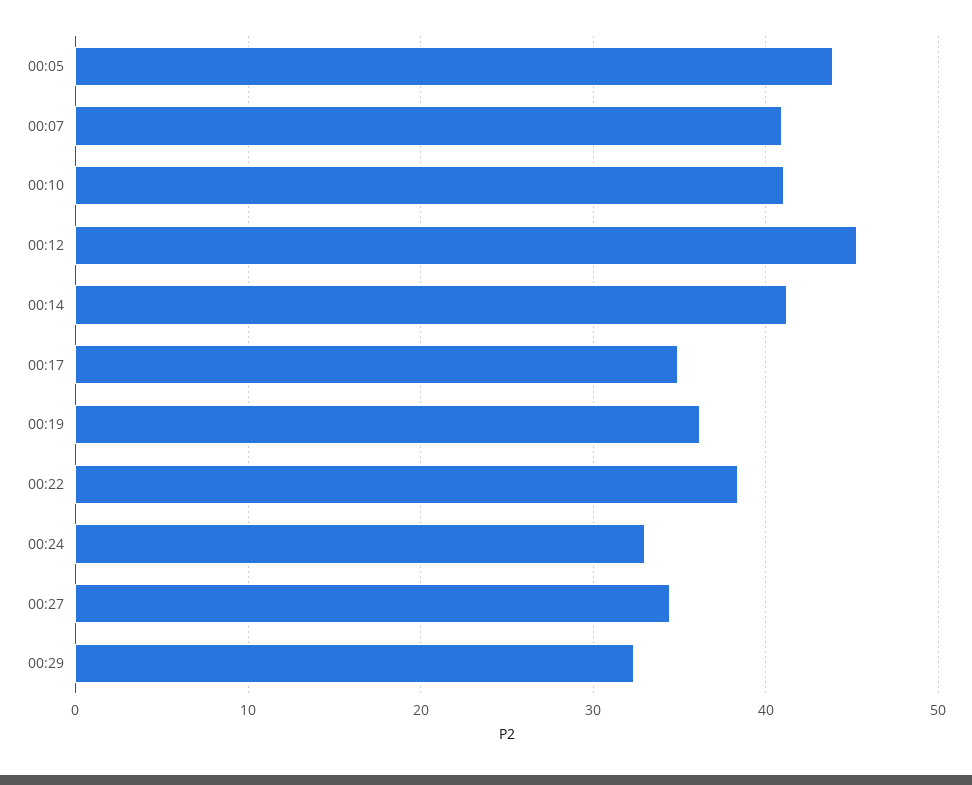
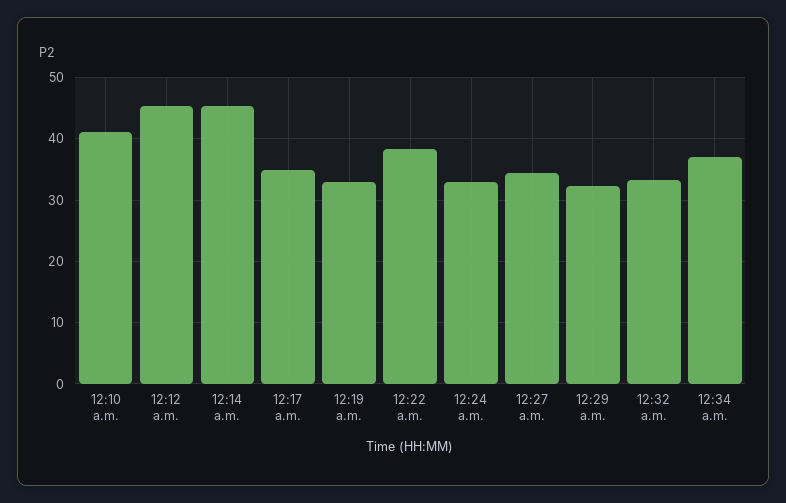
00:05: 44 -> none
00:07: 41 -> none
00:14: 41 -> 45
00:19: 36 -> 33
12:32 a.m.: none -> 33
12:34 a.m.: none -> 37

